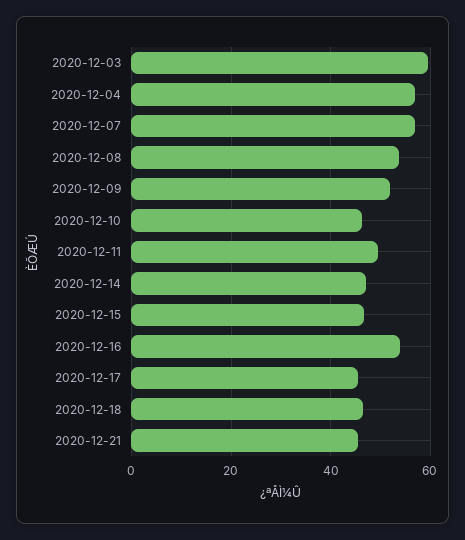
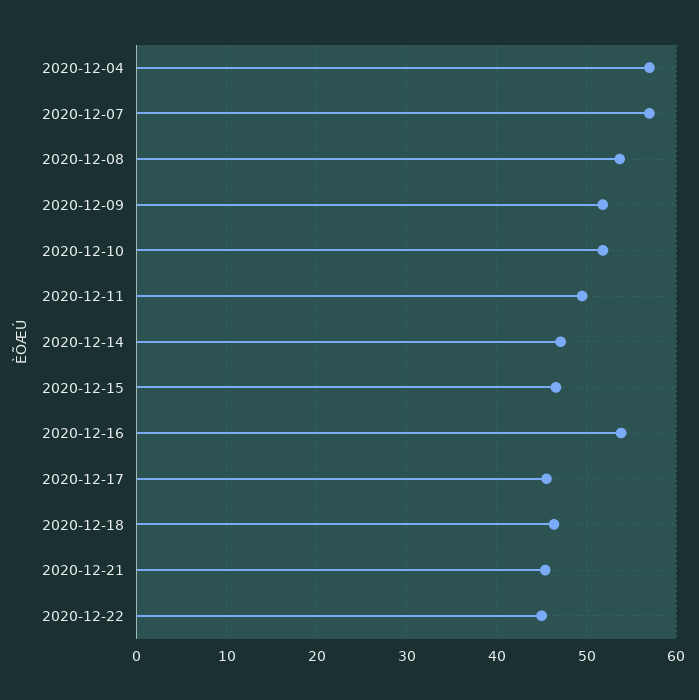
2020-12-03: 60 -> none
2020-12-10: 46 -> 52
2020-12-22: none -> 45

